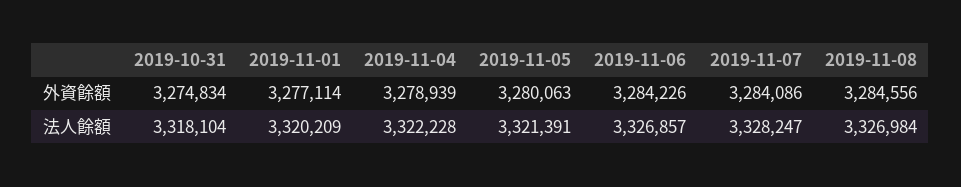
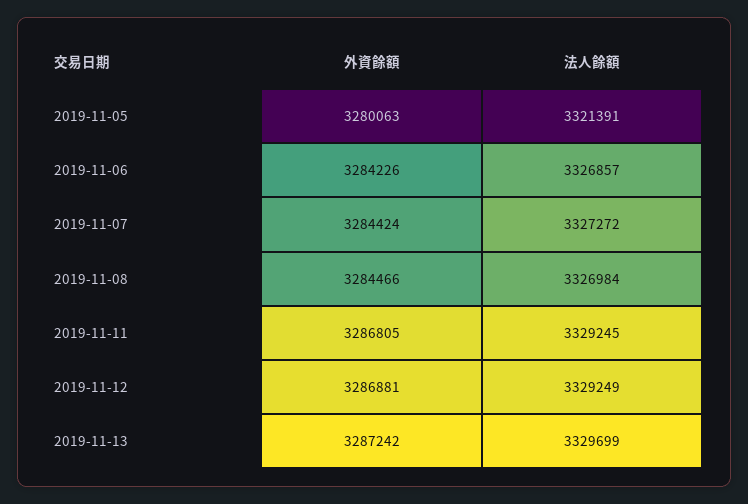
2019-10-31, 外資餘額: 3274834 -> none
2019-11-01, 外資餘額: 3277114 -> none
2019-11-04, 外資餘額: 3278939 -> none
2019-11-07, 外資餘額: 3284086 -> 3284424
2019-11-08, 外資餘額: 3284556 -> 3284466
2019-10-31, 法人餘額: 3318104 -> none
2019-11-01, 法人餘額: 3320209 -> none
2019-11-04, 法人餘額: 3322228 -> none
2019-11-07, 法人餘額: 3328247 -> 3327272
2019-11-11, 外資餘額: none -> 3286805
2019-11-11, 法人餘額: none -> 3329245
2019-11-12, 外資餘額: none -> 3286881
2019-11-12, 法人餘額: none -> 3329249
2019-11-13, 外資餘額: none -> 3287242
2019-11-13, 法人餘額: none -> 3329699

